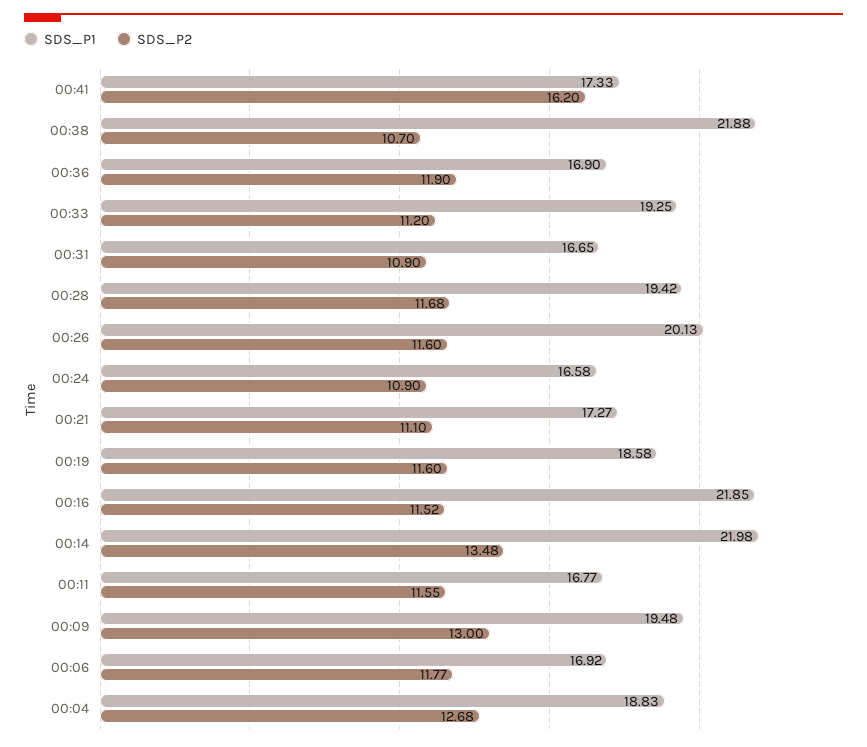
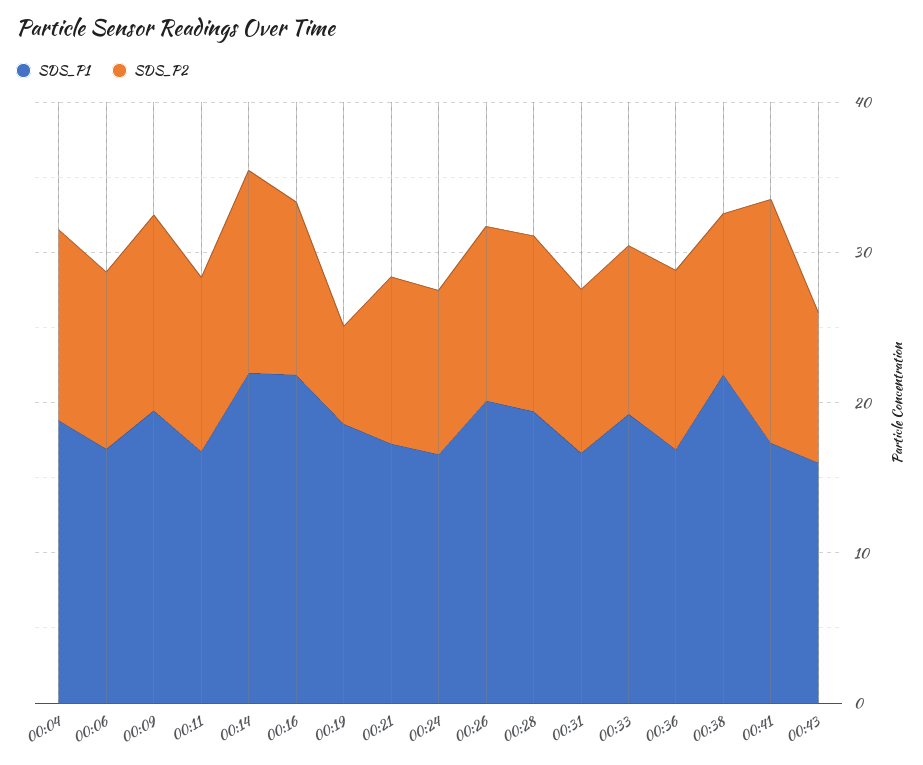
SDS_P2, 00:19: 11.6 -> 6
SDS_P1, 00:43: none -> 16
SDS_P2, 00:43: none -> 10

